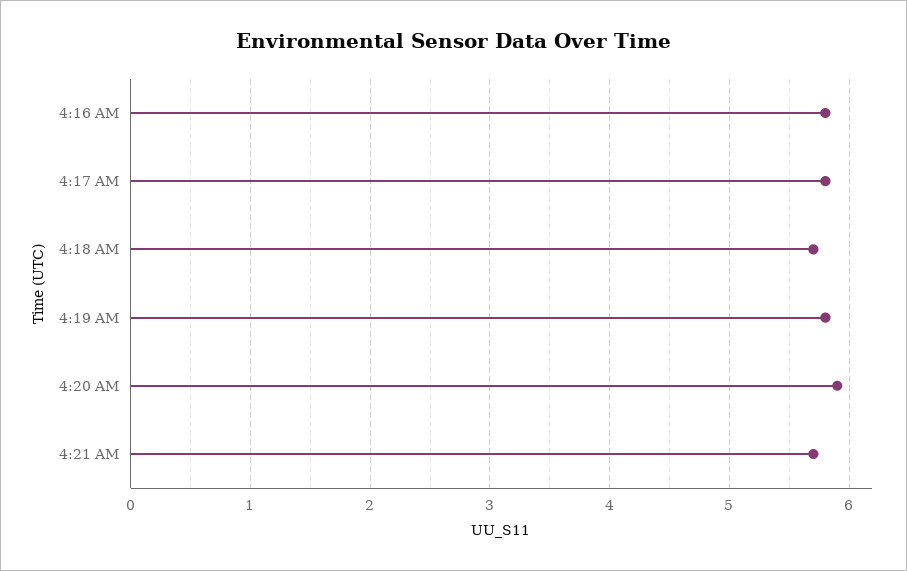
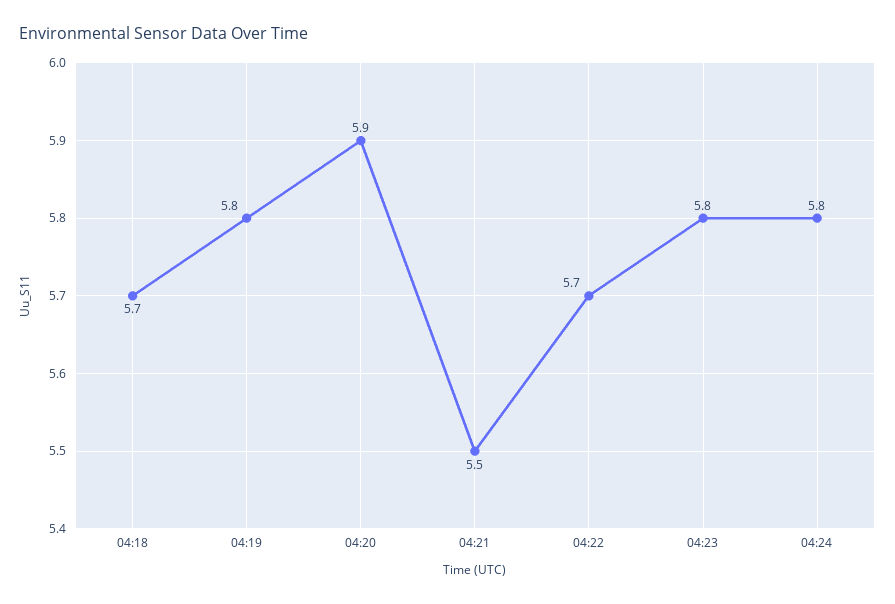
4:16 AM: 5.8 -> none
4:17 AM: 5.8 -> none
4:21 AM: 5.7 -> 5.5
04:22: none -> 5.7
04:23: none -> 5.8
04:24: none -> 5.8

